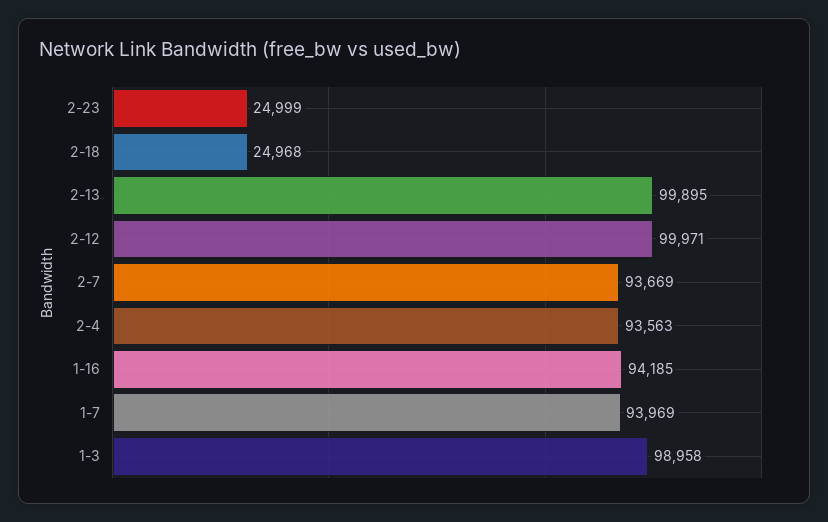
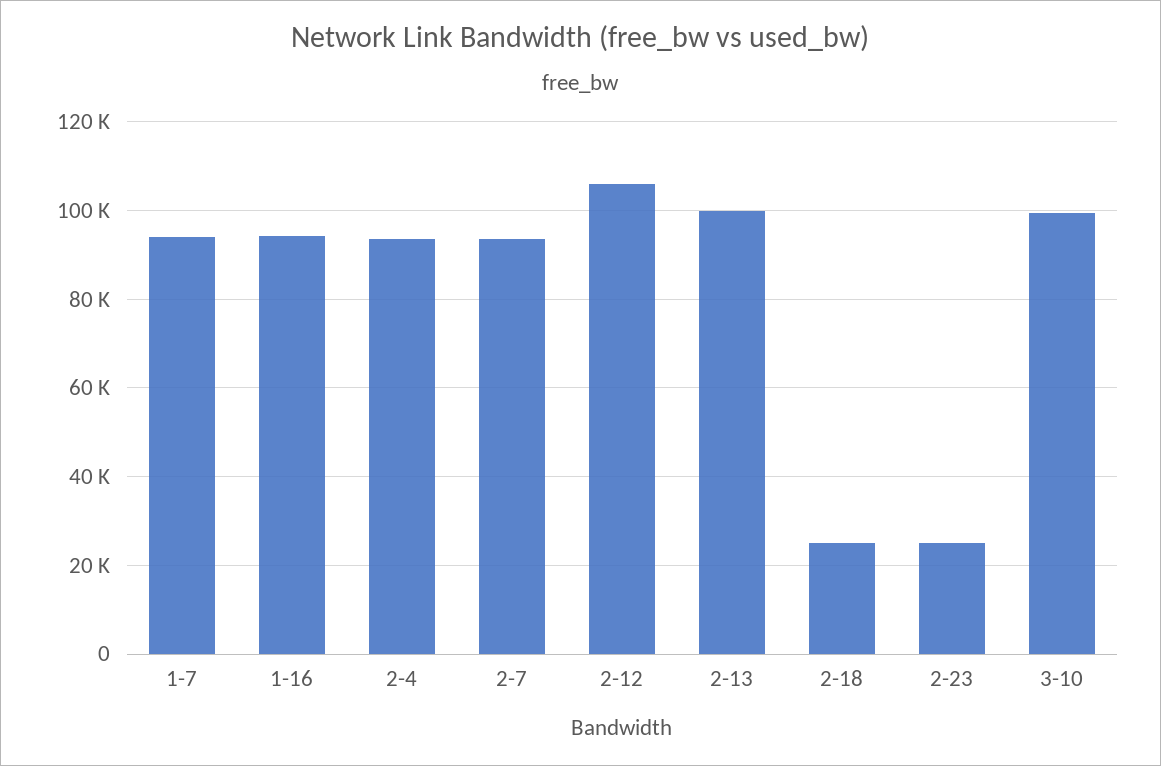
2-12: 99971 -> 106000
1-3: 98958 -> none
3-10: none -> 100000

